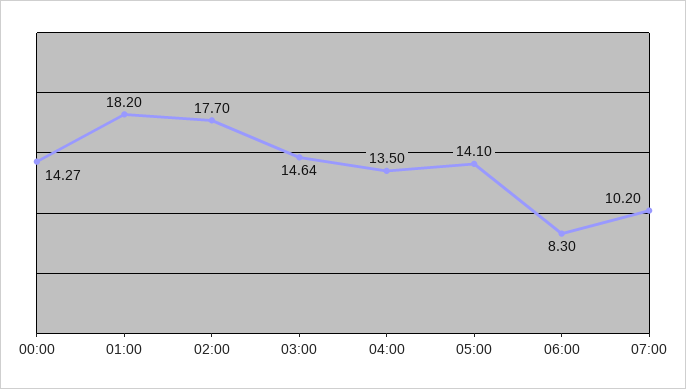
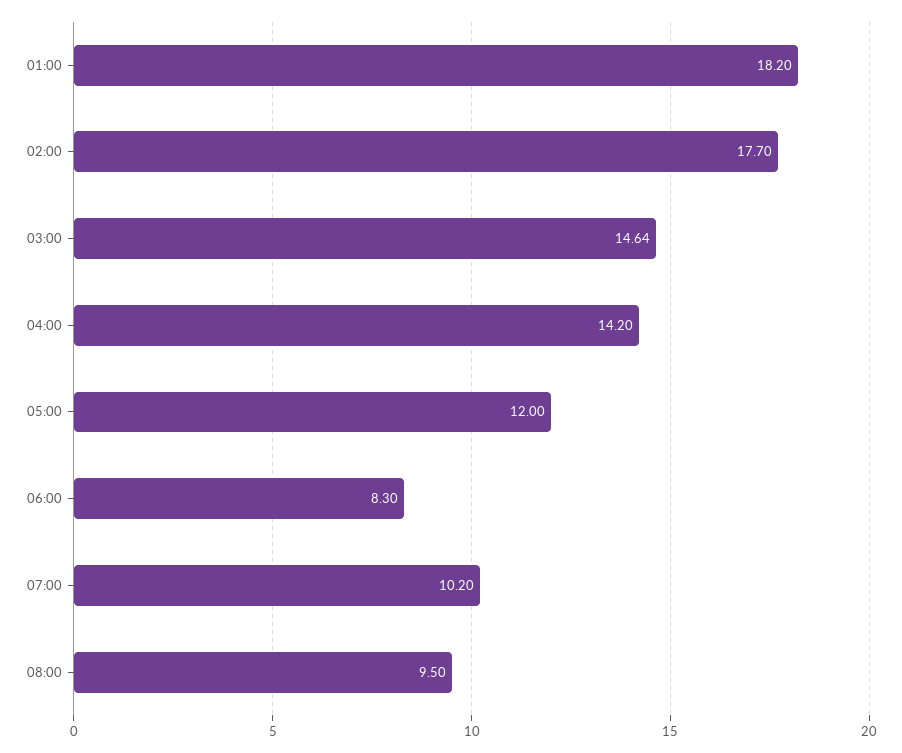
00:00: 14.27 -> none
04:00: 13.5 -> 14.2
05:00: 14.1 -> 12
08:00: none -> 9.5

